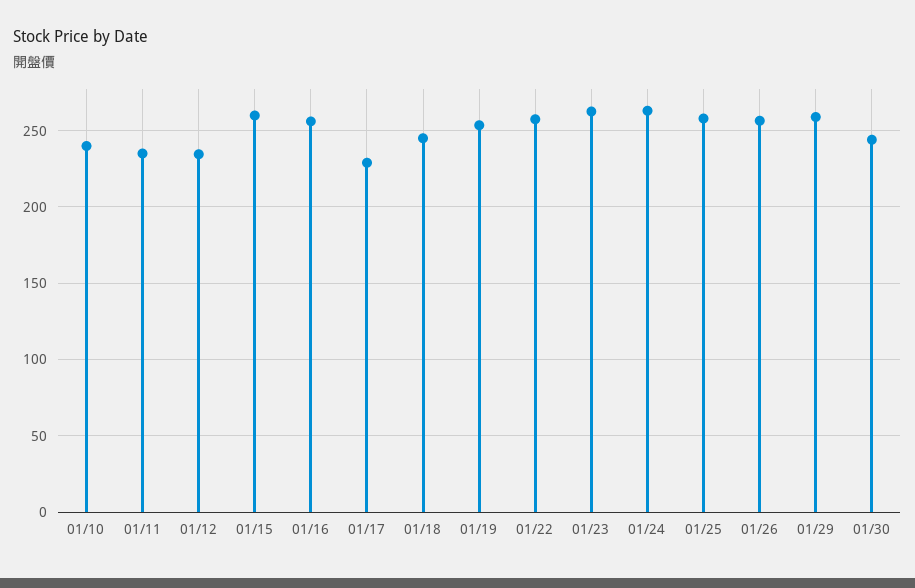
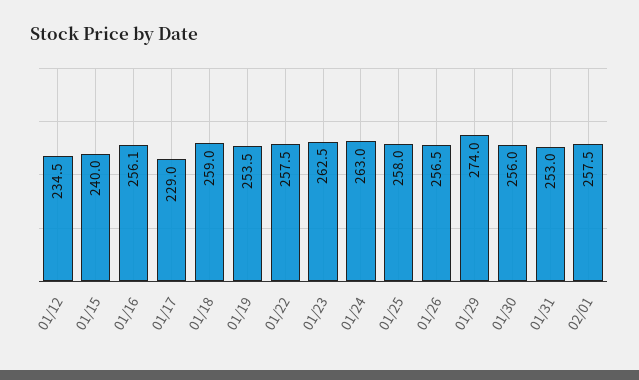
01/10: 240 -> none
01/11: 235 -> none
01/15: 260 -> 240
01/18: 245 -> 259
01/29: 260 -> 274
01/30: 245 -> 256
01/31: none -> 253
02/01: none -> 257.5

